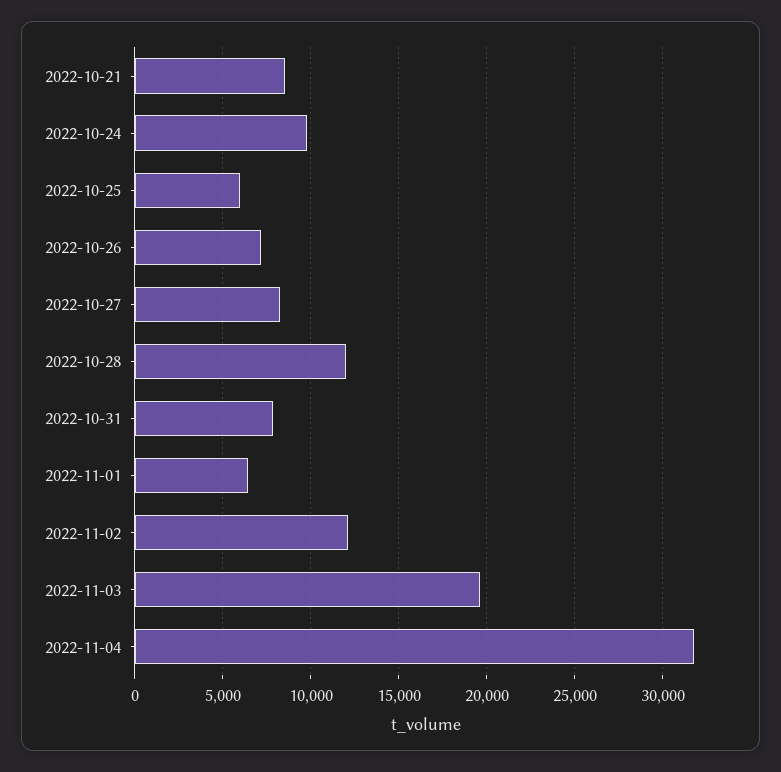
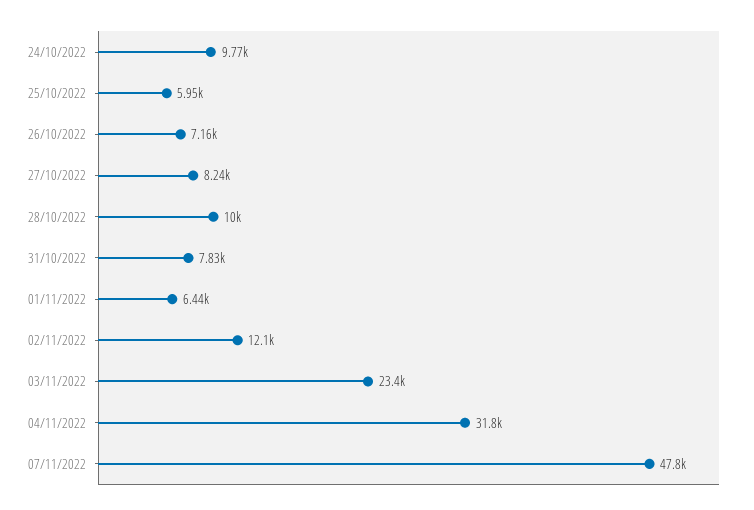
2022-10-21: 8500 -> none
2022-10-28: 12000 -> 10000
2022-11-03: 19500 -> 23400
07/11/2022: none -> 47800

